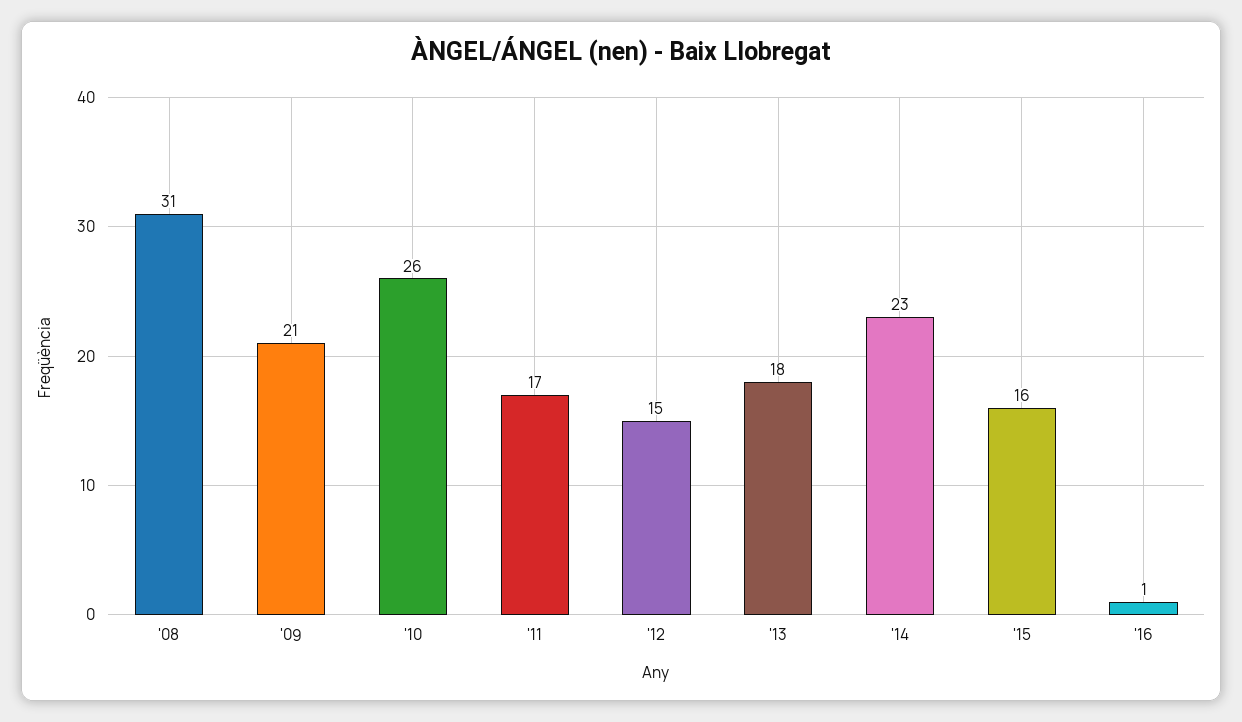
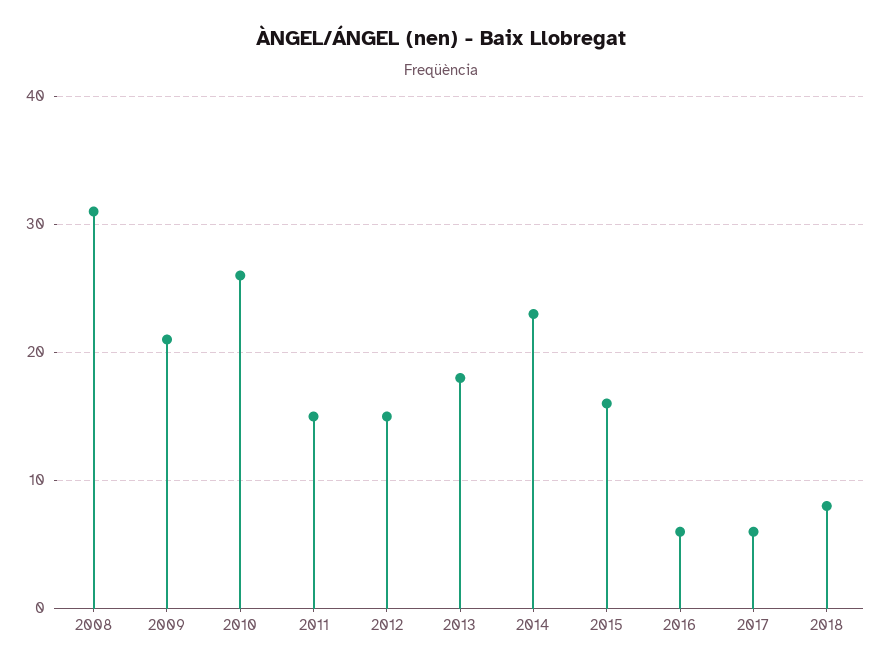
'11: 17 -> 15
'16: 1 -> 6
2017: none -> 6
2018: none -> 8

